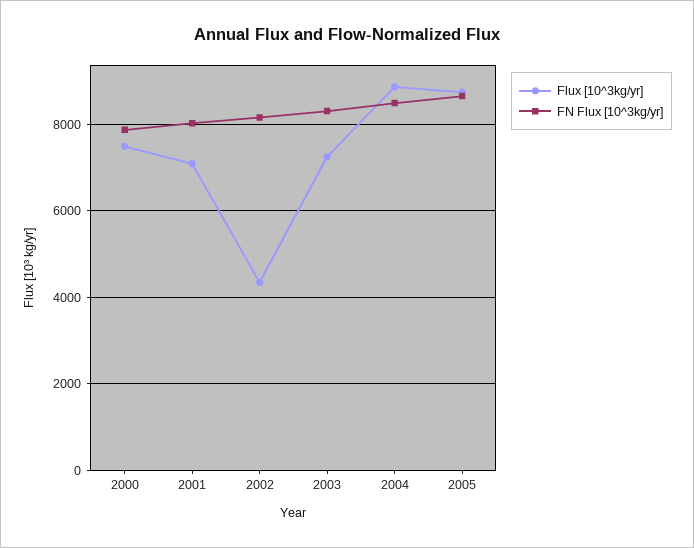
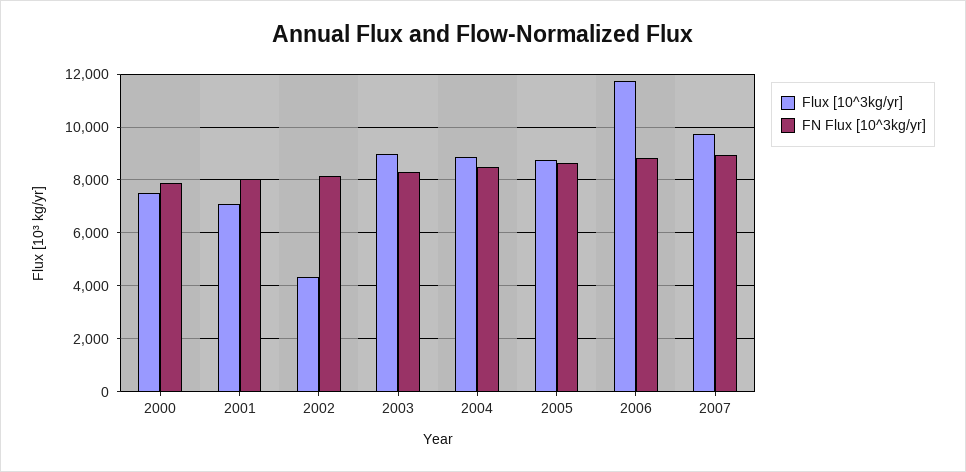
Flux [10^3kg/yr], 2003: 7200 -> 9000
Flux [10^3kg/yr], 2006: none -> 11750
FN Flux [10^3kg/yr], 2006: none -> 8750
Flux [10^3kg/yr], 2007: none -> 9750
FN Flux [10^3kg/yr], 2007: none -> 9000

